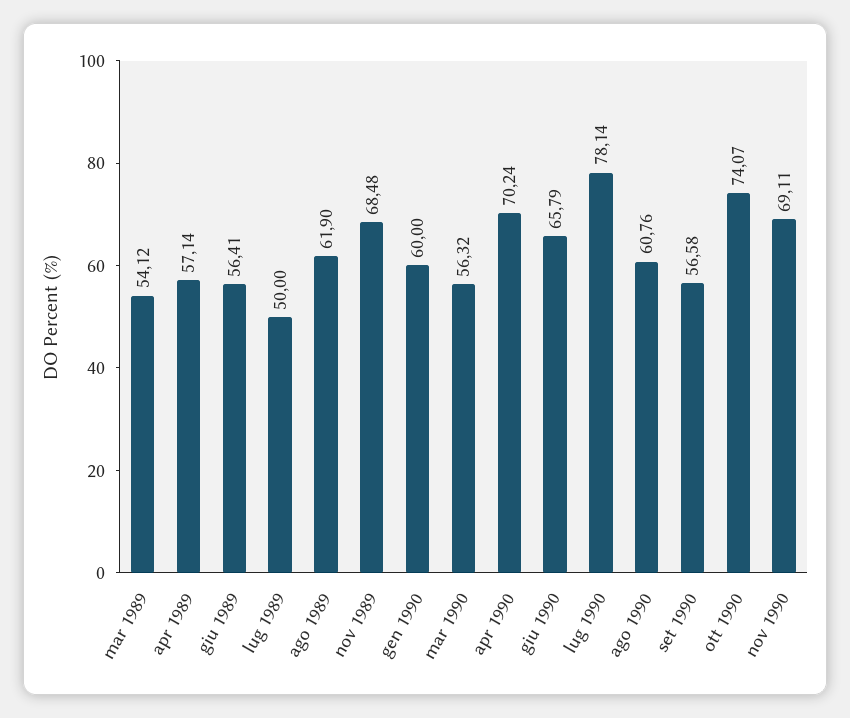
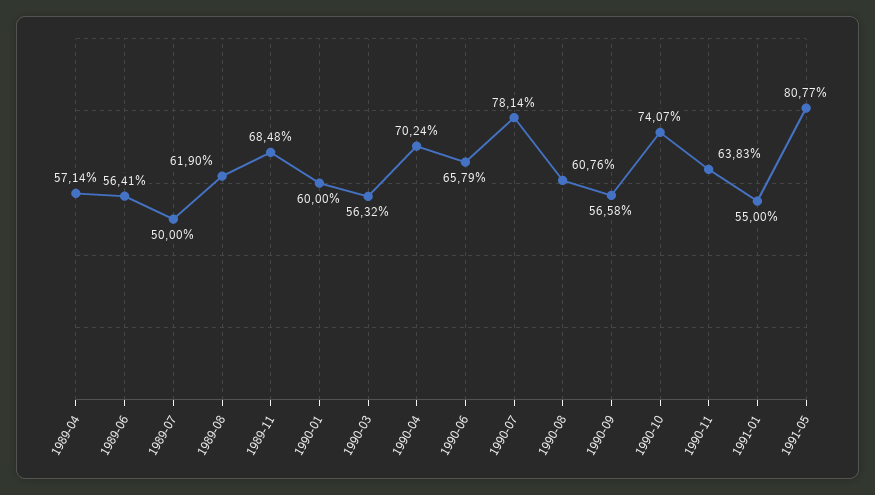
mar 1989: 54.12 -> none
nov 1990: 69.11 -> 63.83
1991-01: none -> 55
1991-05: none -> 80.77

